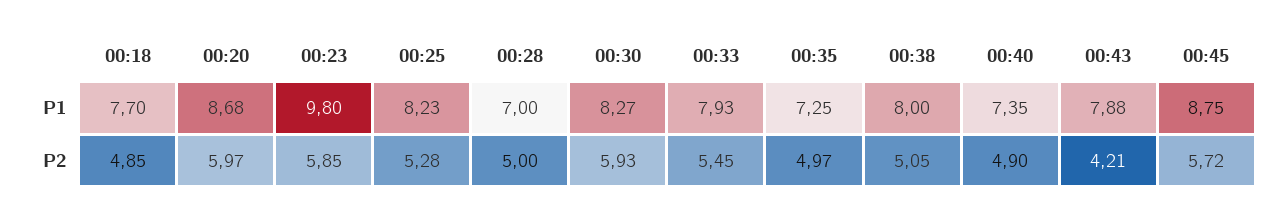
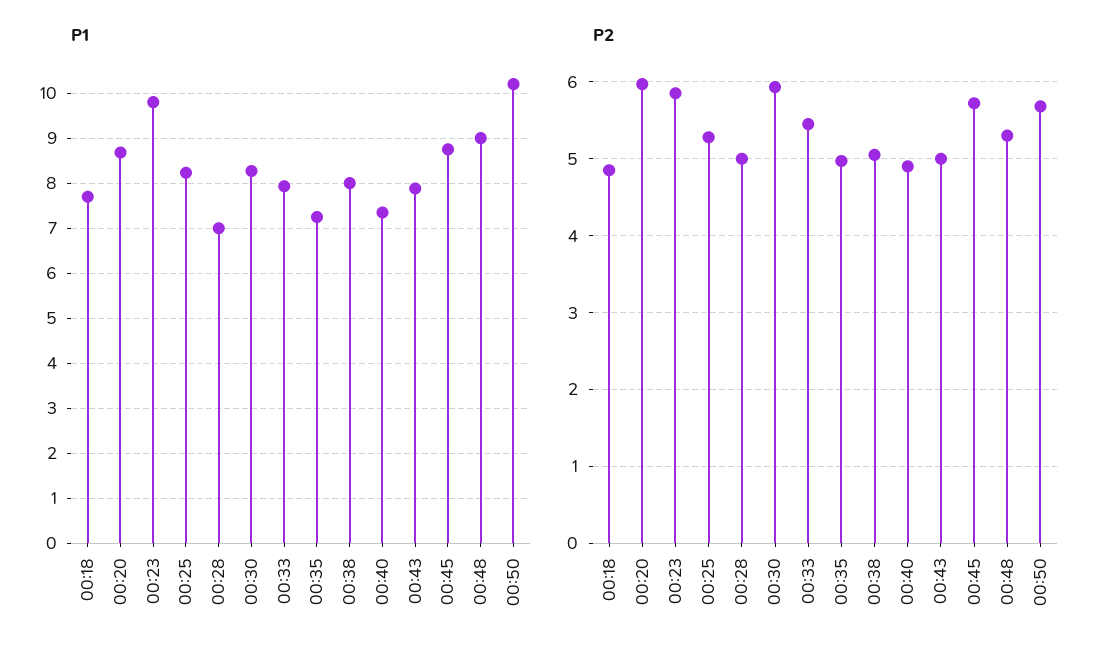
P2, 00:43: 4.21 -> 5
P1, 00:48: none -> 9
P1, 00:50: none -> 10.2
P2, 00:48: none -> 5.3
P2, 00:50: none -> 5.7

